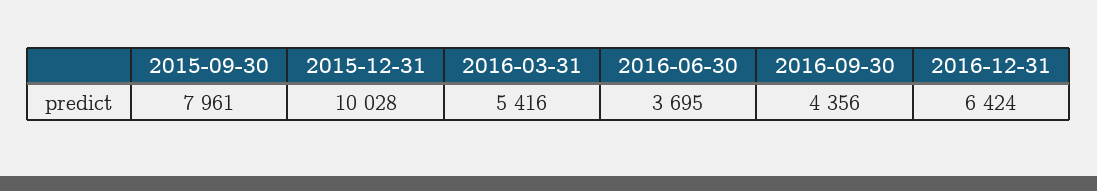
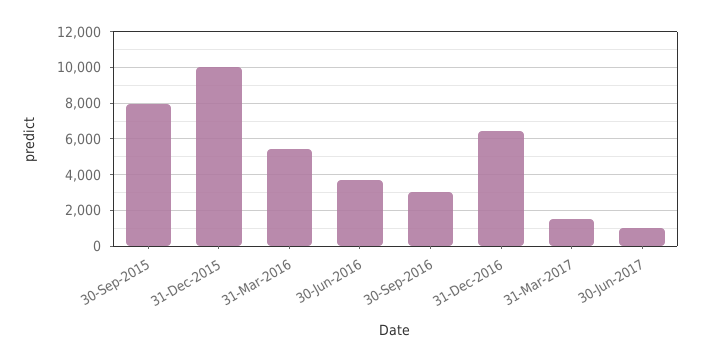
2016-09-30: 4356 -> 3000
31-Mar-2017: none -> 1500
30-Jun-2017: none -> 1000

